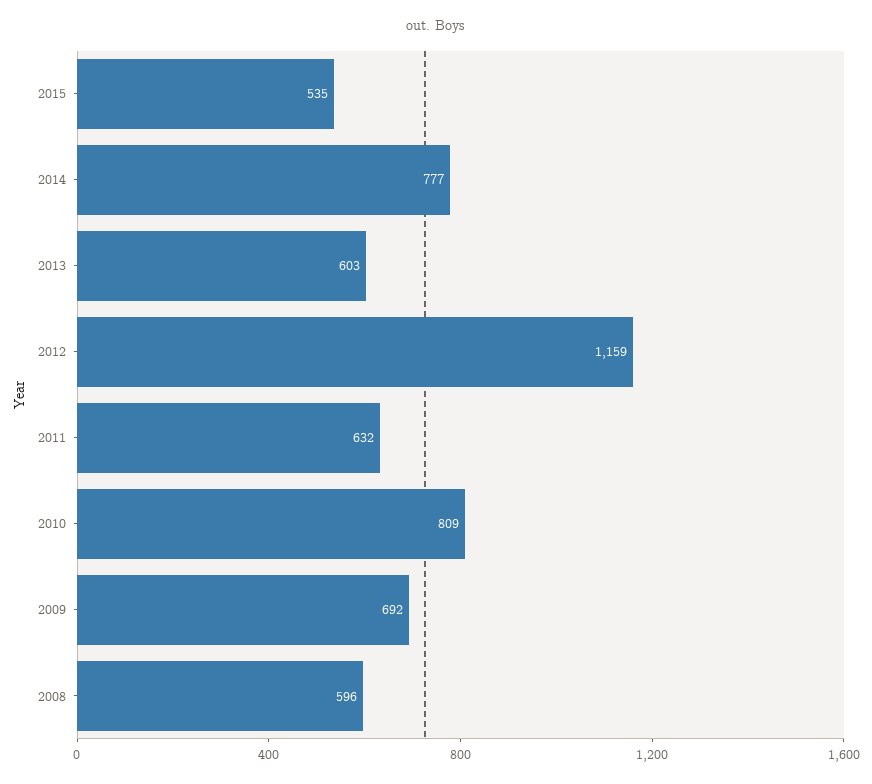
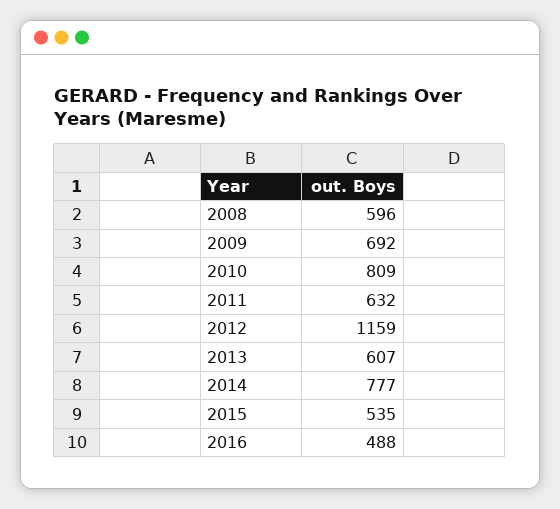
2013: 603 -> 607
2016: none -> 488

